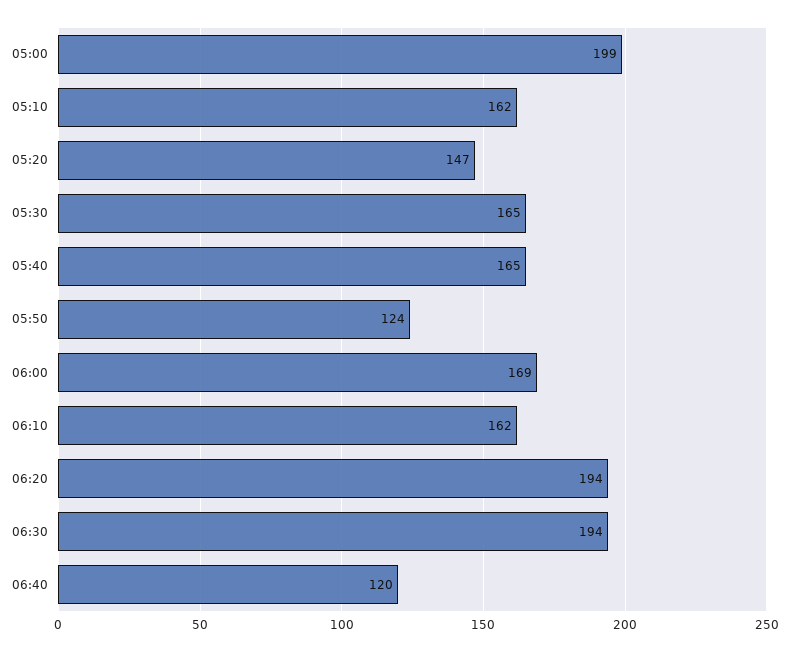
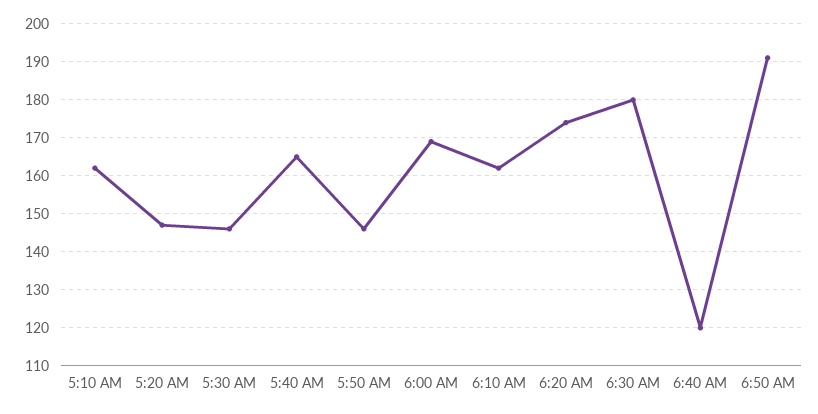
05:00: 199 -> none
05:30: 165 -> 145
05:50: 124 -> 145
06:20: 194 -> 175
06:30: 194 -> 180
6:50 AM: none -> 190

